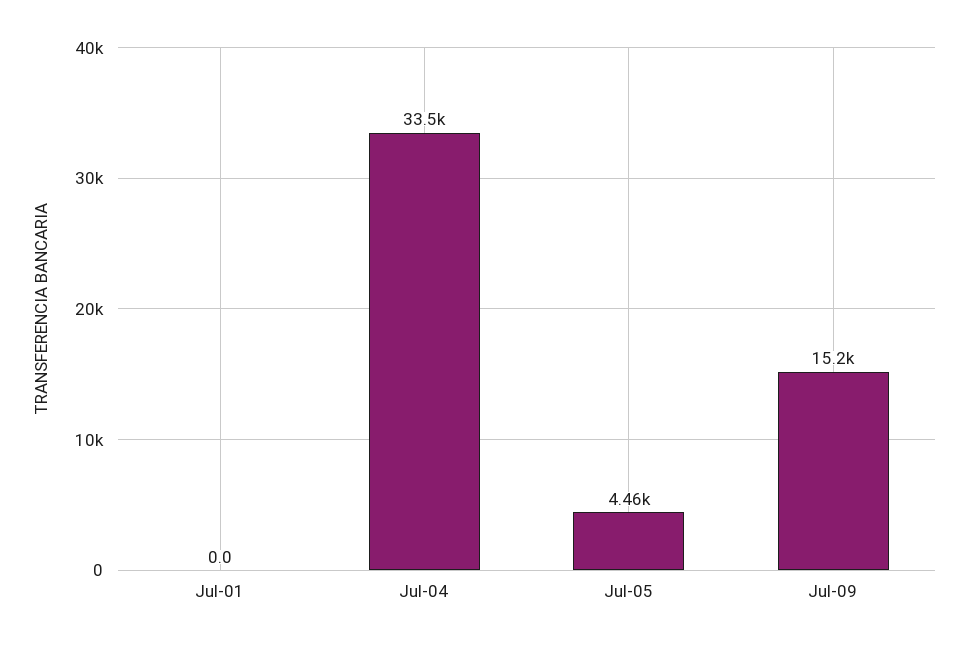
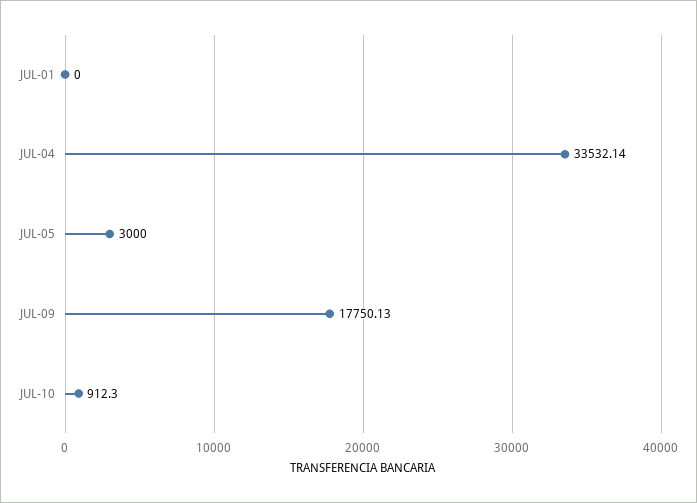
Jul-05: 4460 -> 3000
Jul-09: 15200 -> 17750.13
JUL-10: none -> 912.3

